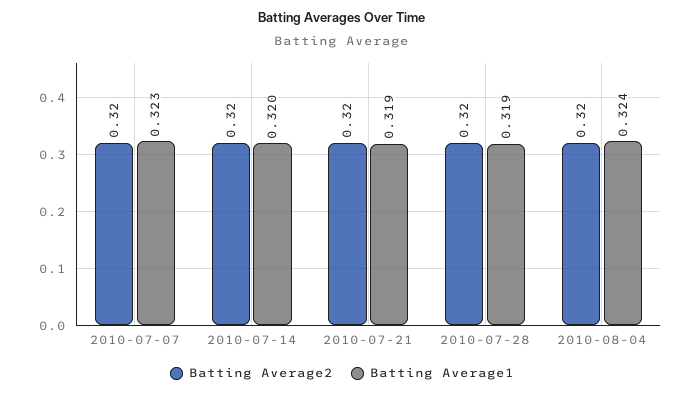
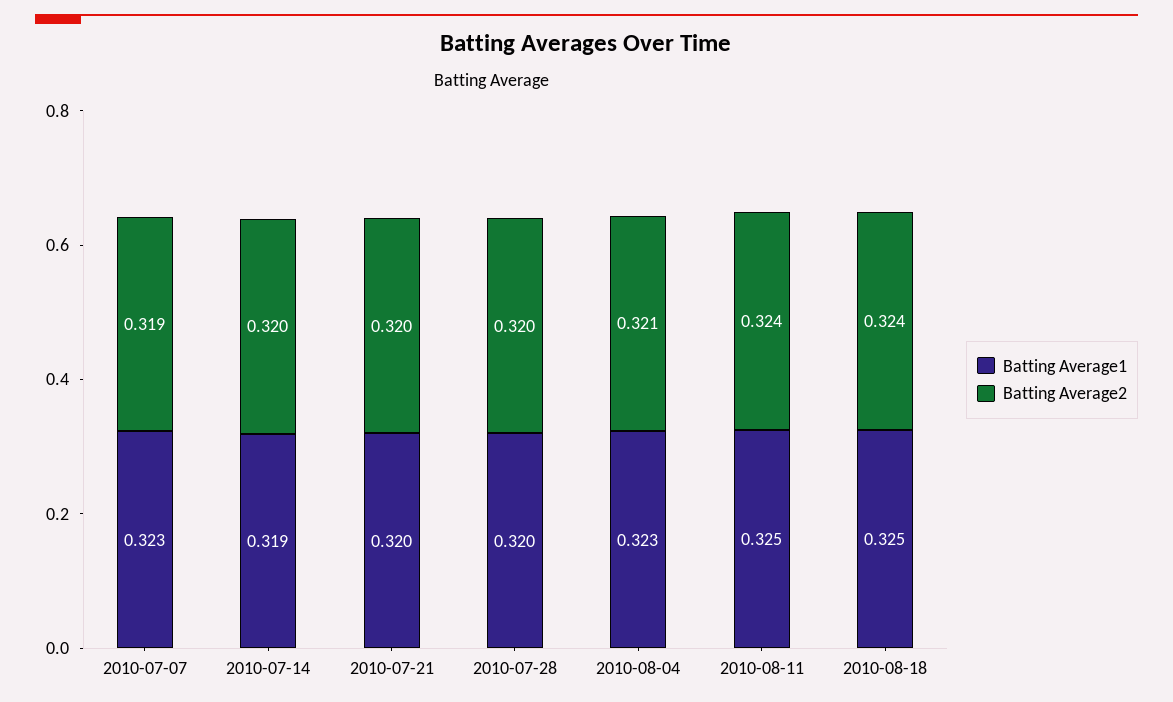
Batting Average2, 2010-07-07: 0.32 -> 0.319
Batting Average1, 2010-07-14: 0.32 -> 0.319
Batting Average1, 2010-07-21: 0.319 -> 0.32
Batting Average1, 2010-07-28: 0.319 -> 0.32
Batting Average2, 2010-08-04: 0.32 -> 0.321
Batting Average1, 2010-08-04: 0.324 -> 0.323
Batting Average1, 2010-08-11: none -> 0.325
Batting Average2, 2010-08-11: none -> 0.324
Batting Average1, 2010-08-18: none -> 0.325
Batting Average2, 2010-08-18: none -> 0.324

